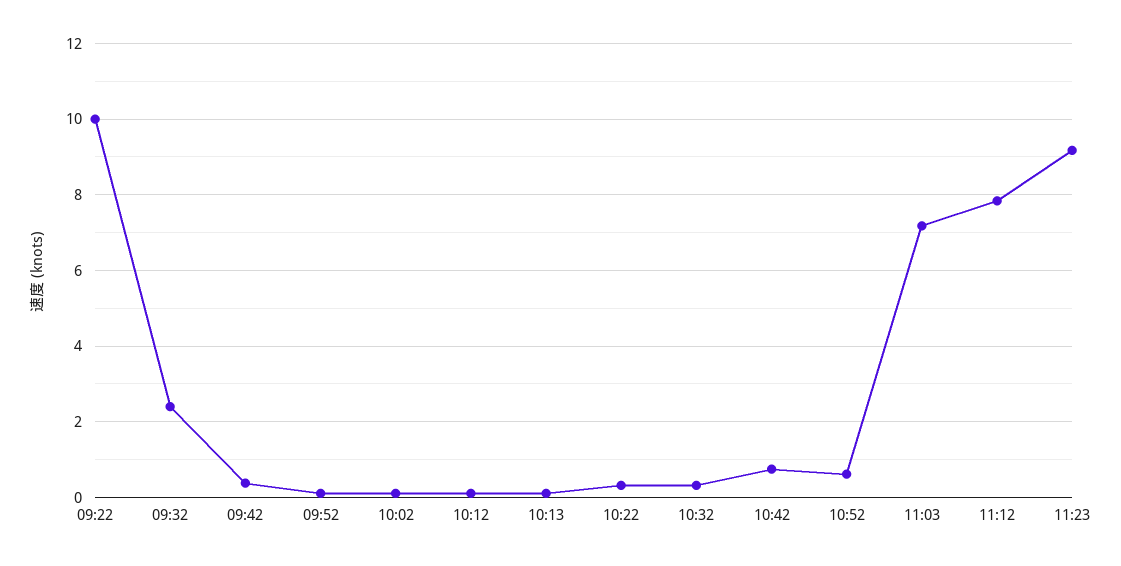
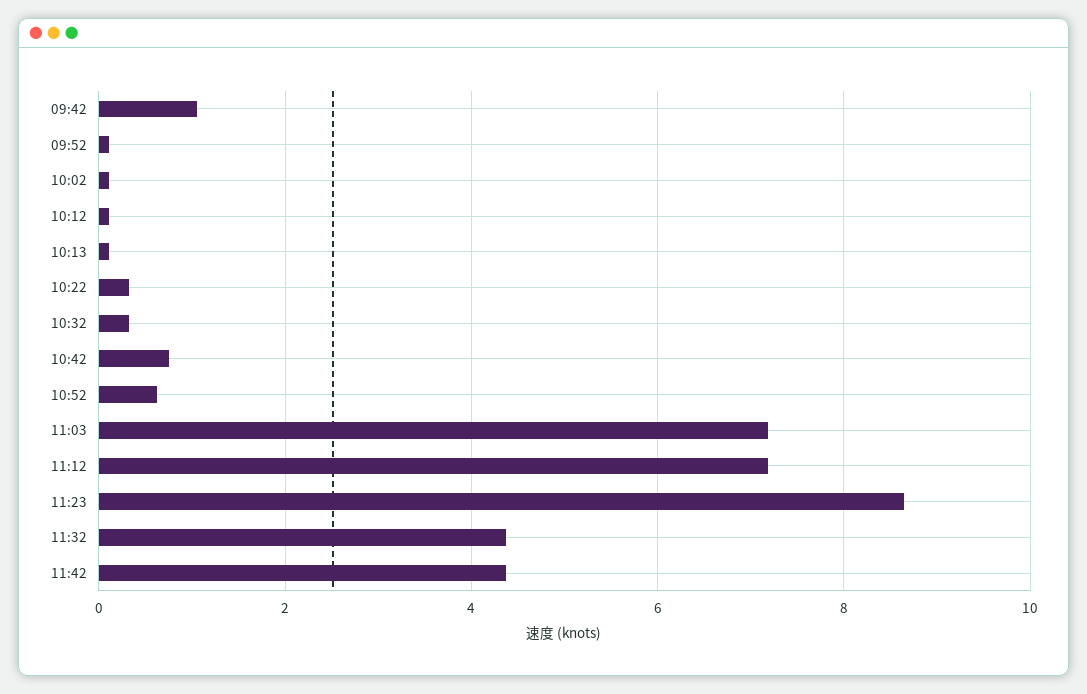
09:22: 10 -> none
09:32: 2.4 -> none
09:42: 0.4 -> 1
11:12: 7.8 -> 7.2
11:23: 9.2 -> 8.6
11:32: none -> 4.4
11:42: none -> 4.4

